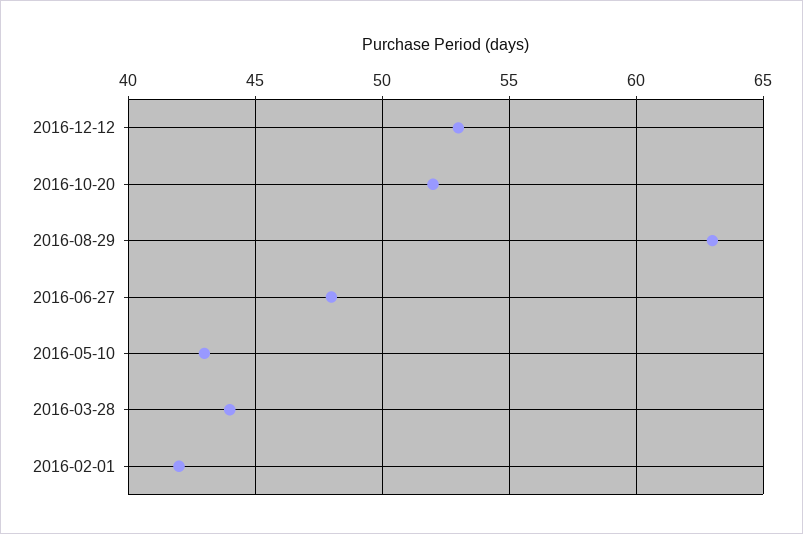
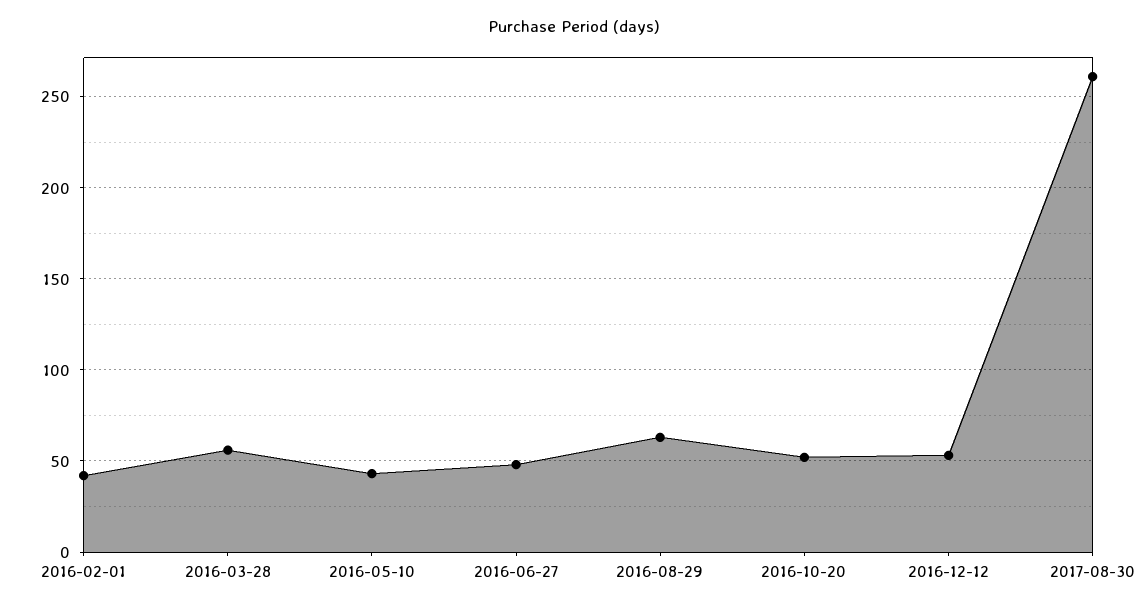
2016-03-28: 44 -> 55
2017-08-30: none -> 260

